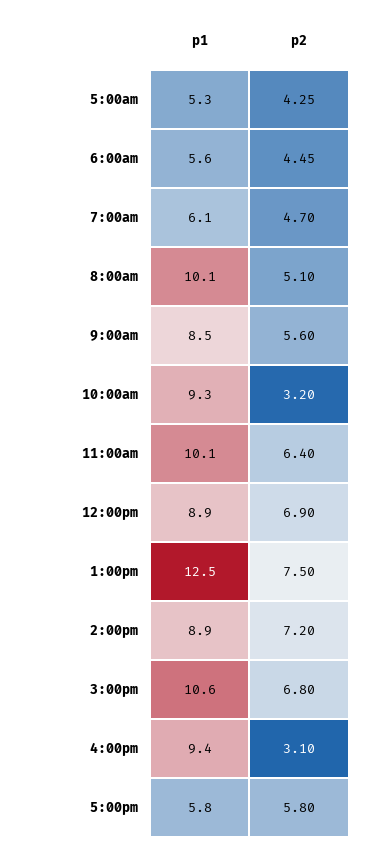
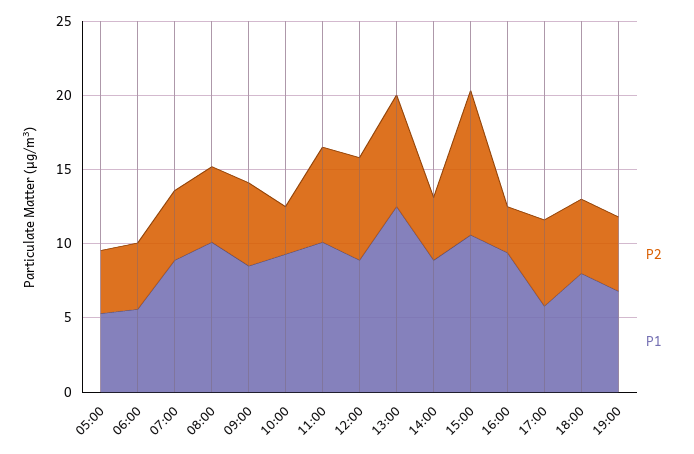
p1, 7:00am: 6.1 -> 9
p2, 2:00pm: 7.2 -> 4
p2, 3:00pm: 6.8 -> 10
p2, 18:00: none -> 5
p1, 18:00: none -> 8
p2, 19:00: none -> 5
p1, 19:00: none -> 7

